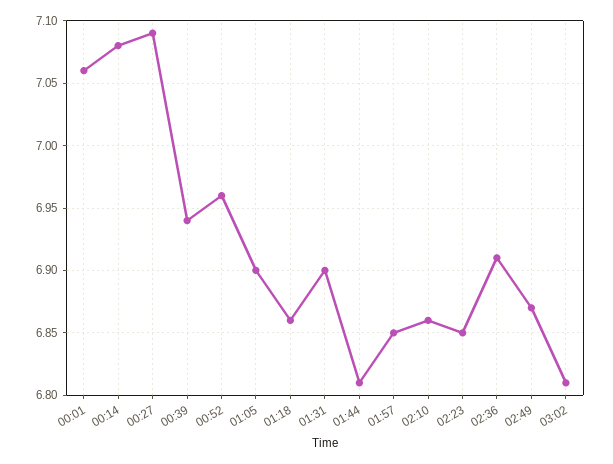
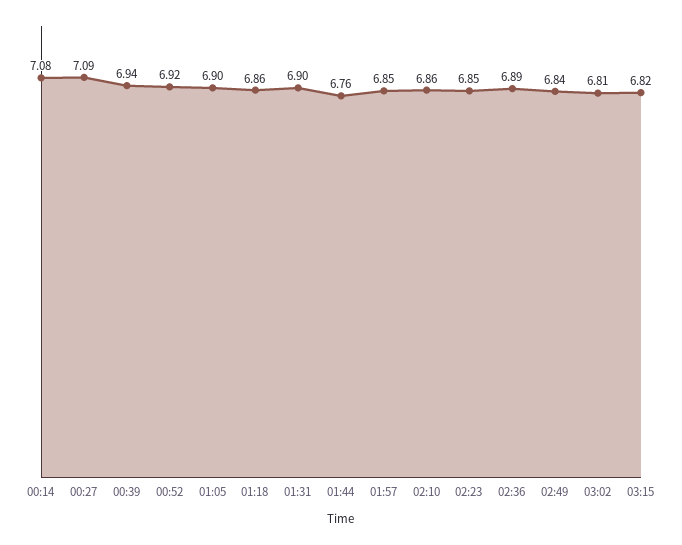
00:01: 7.06 -> none
00:52: 6.96 -> 6.92
01:44: 6.81 -> 6.76
02:36: 6.91 -> 6.89
02:49: 6.87 -> 6.84
03:15: none -> 6.82

